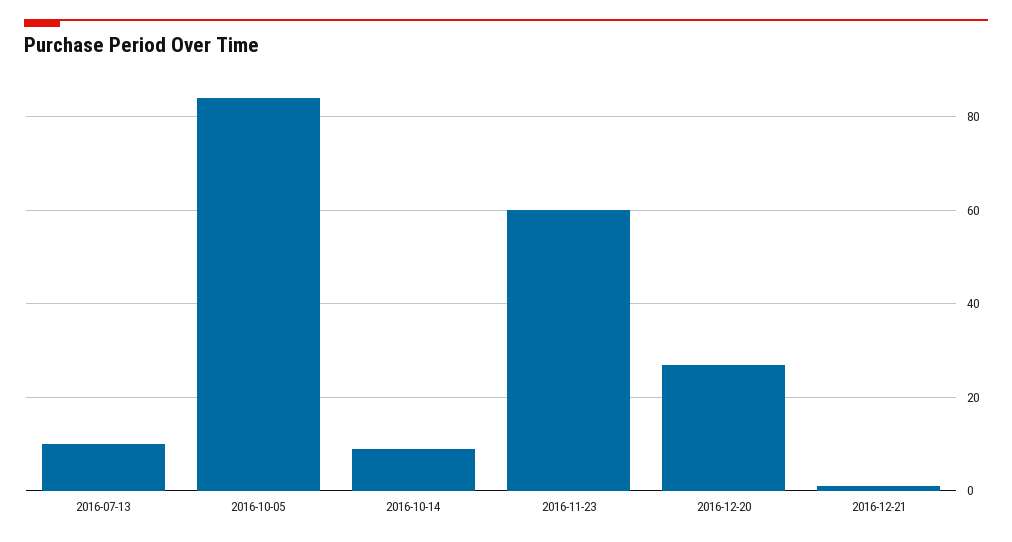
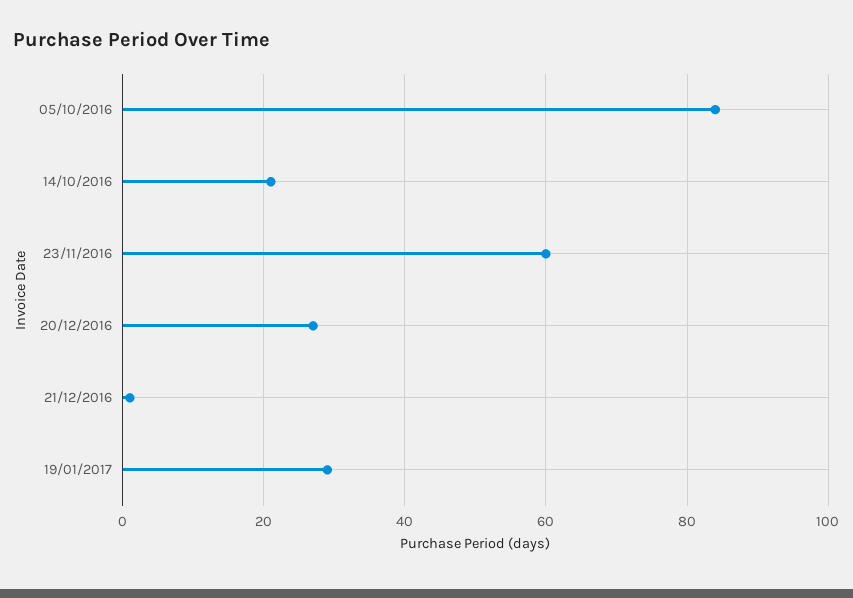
2016-07-13: 10 -> none
2016-10-14: 10 -> 20
19/01/2017: none -> 30

